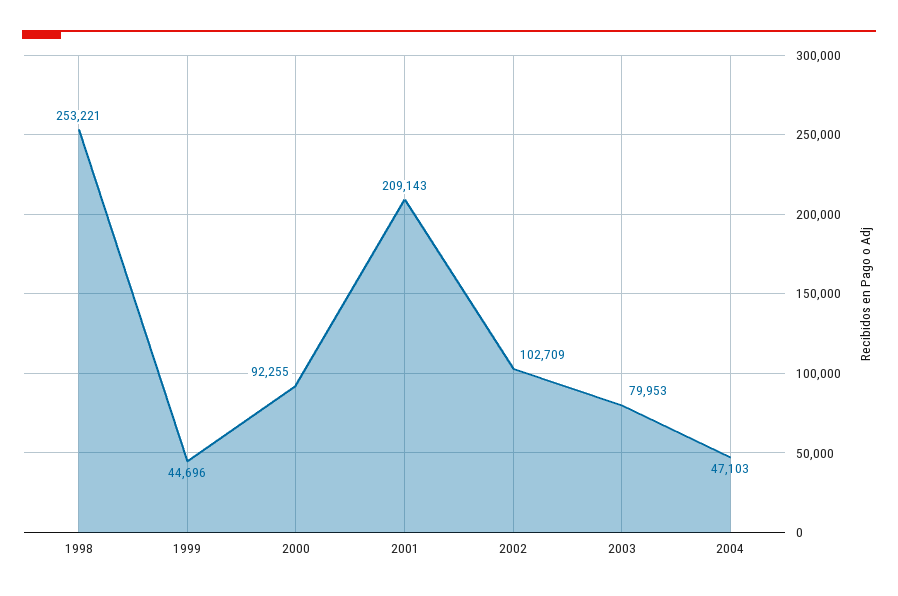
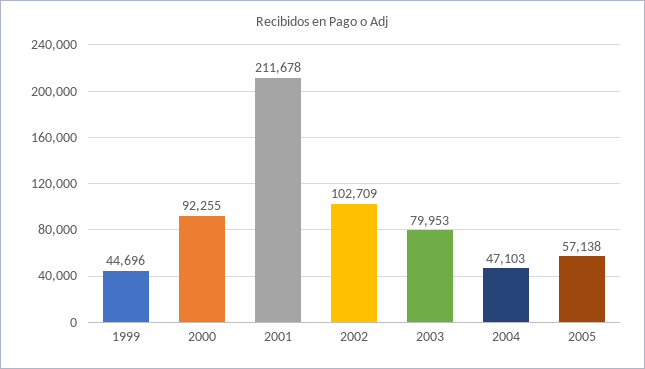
1998: 253221 -> none
2001: 209143 -> 211678
2005: none -> 57138

